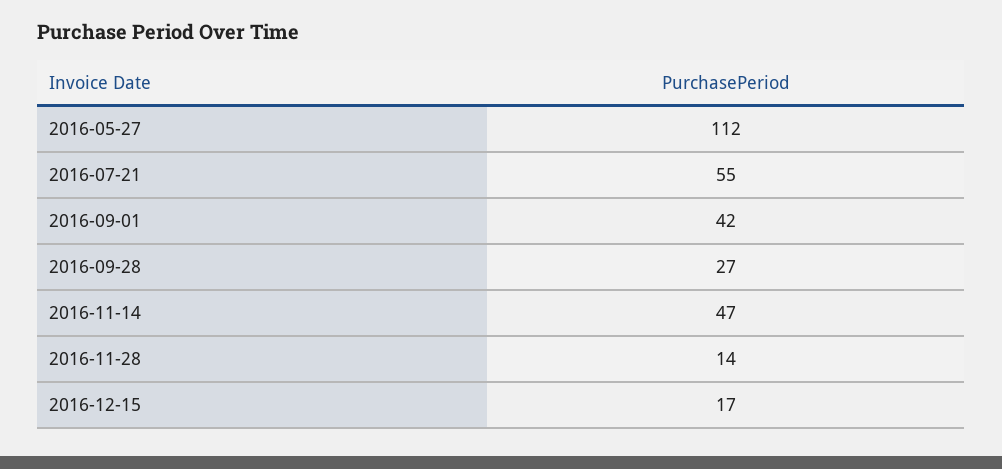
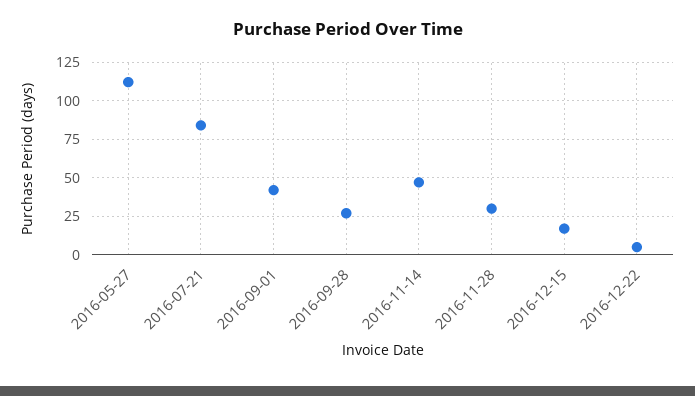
2016-07-21: 55 -> 85
2016-11-28: 14 -> 30
2016-12-22: none -> 5

